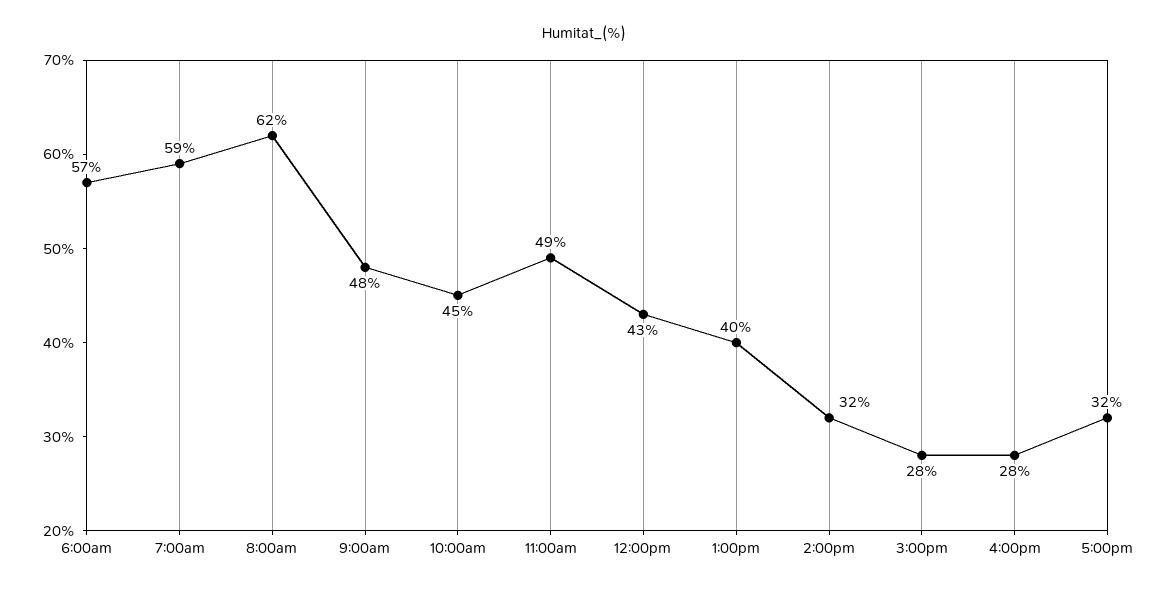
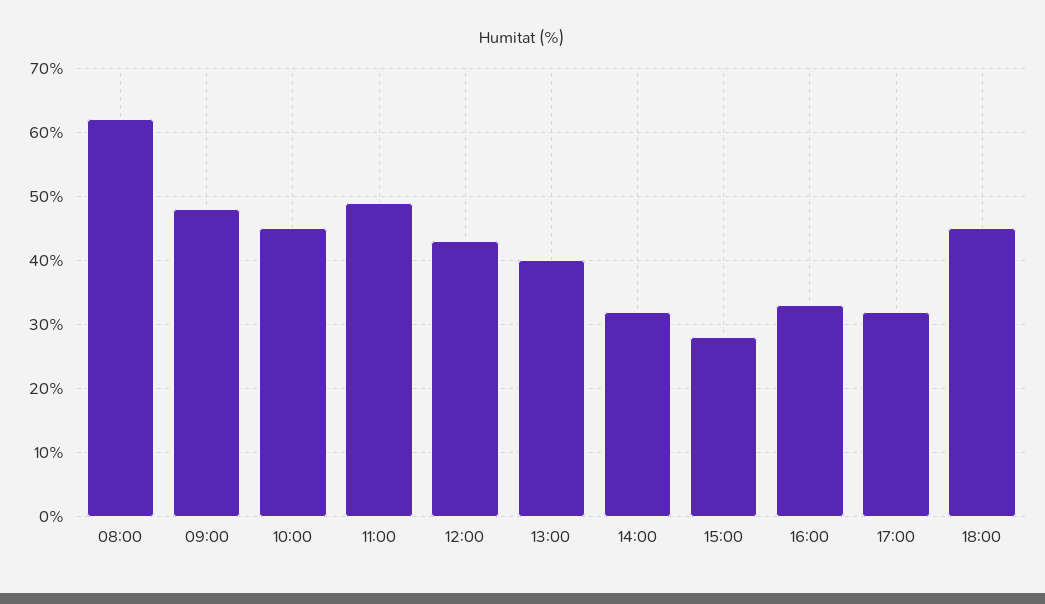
6:00am: 57 -> none
7:00am: 59 -> none
4:00pm: 28 -> 33
18:00: none -> 45

